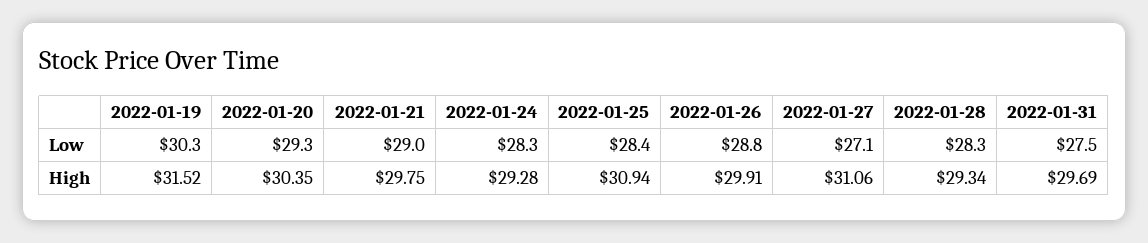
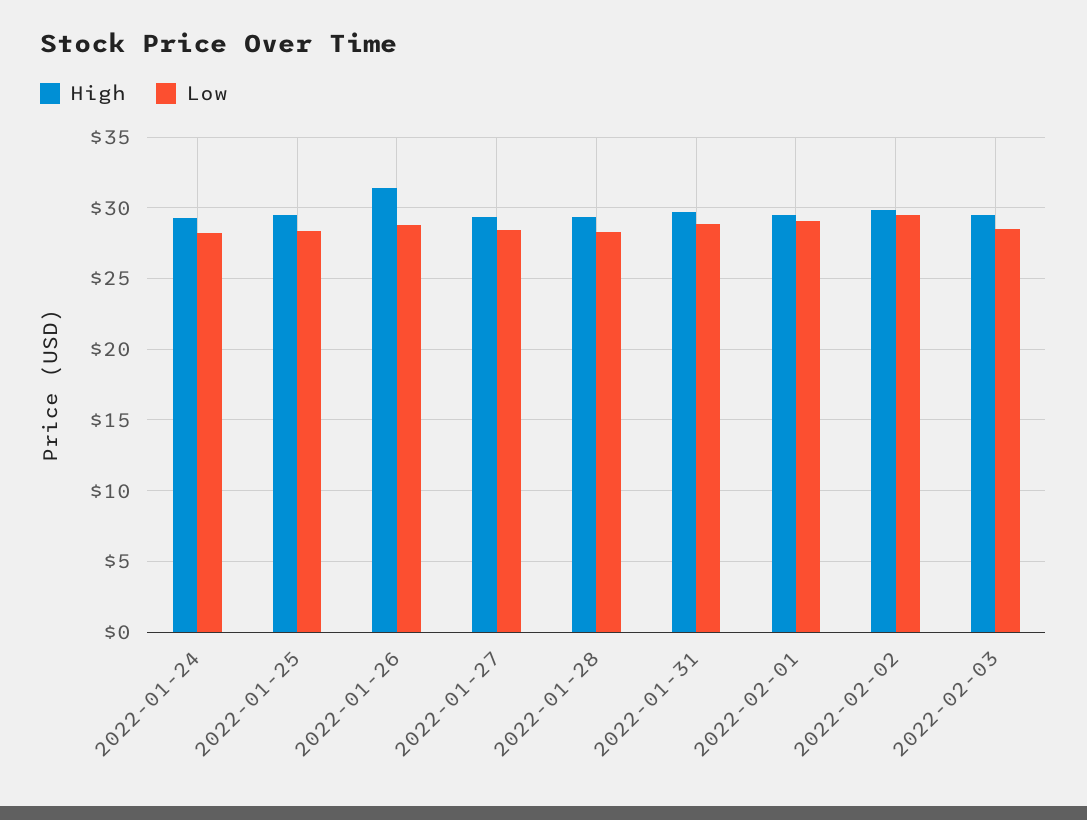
Low, 2022-01-19: 30.3 -> none
Low, 2022-01-20: 29.3 -> none
Low, 2022-01-21: 29 -> none
Low, 2022-01-27: 27.1 -> 28.5
Low, 2022-01-31: 27.5 -> 29
High, 2022-01-19: 31.52 -> none
High, 2022-01-20: 30.35 -> none
High, 2022-01-21: 29.75 -> none
High, 2022-01-25: 30.94 -> 29.5
High, 2022-01-26: 29.91 -> 31.5
High, 2022-01-27: 31.06 -> 29.5
High, 2022-02-01: none -> 29.5
Low, 2022-02-01: none -> 29
High, 2022-02-02: none -> 30
Low, 2022-02-02: none -> 29.5
High, 2022-02-03: none -> 29.5
Low, 2022-02-03: none -> 28.5

